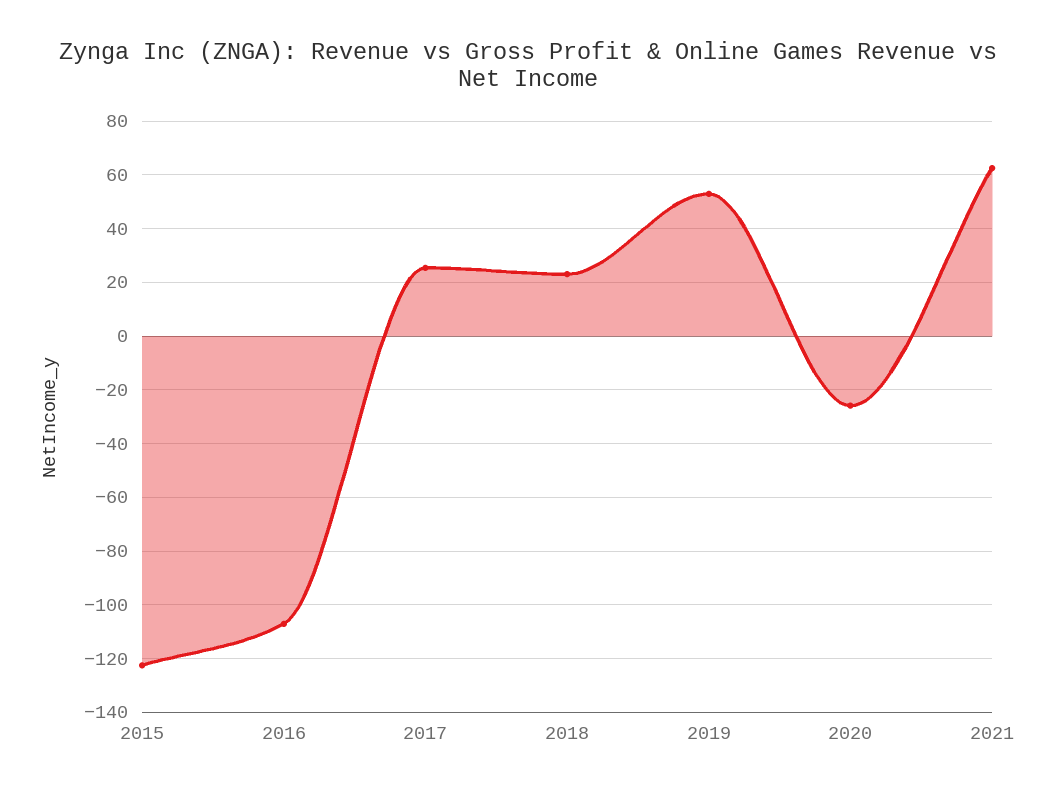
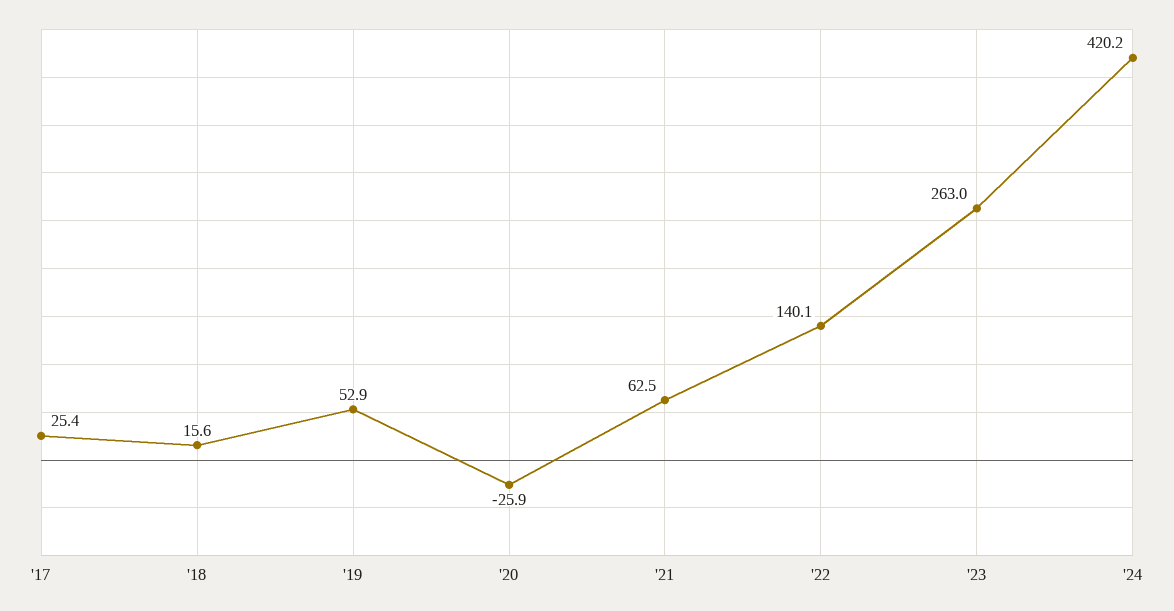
2015: -122.5 -> none
2016: -107.5 -> none
2018: 22.5 -> 15.6
'22: none -> 140.1
'23: none -> 263
'24: none -> 420.2

